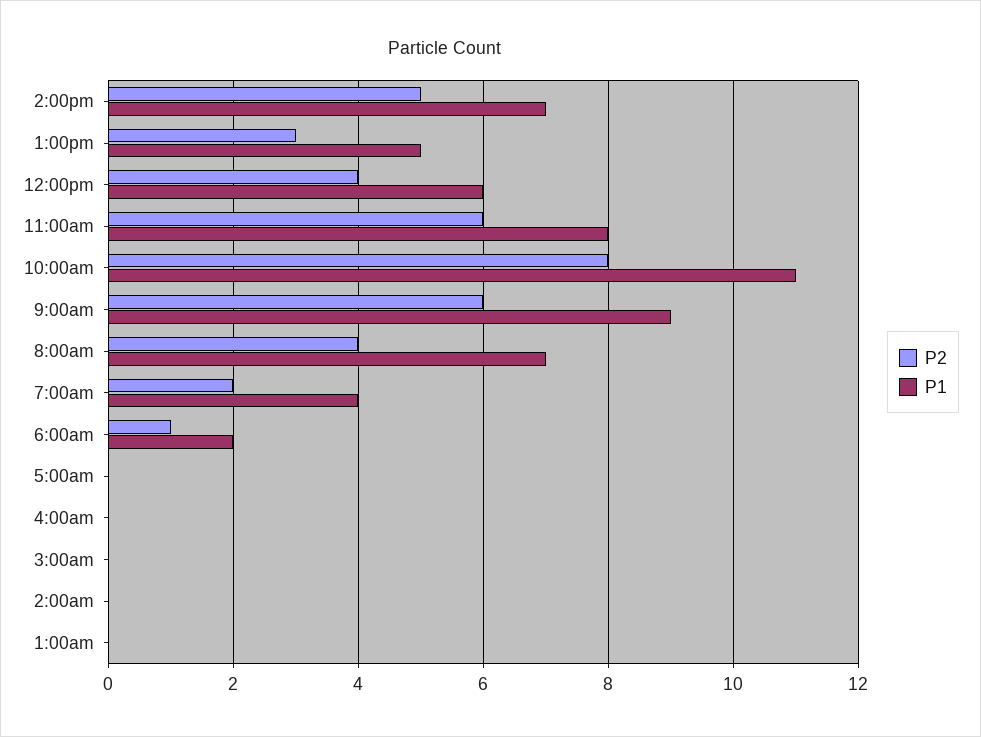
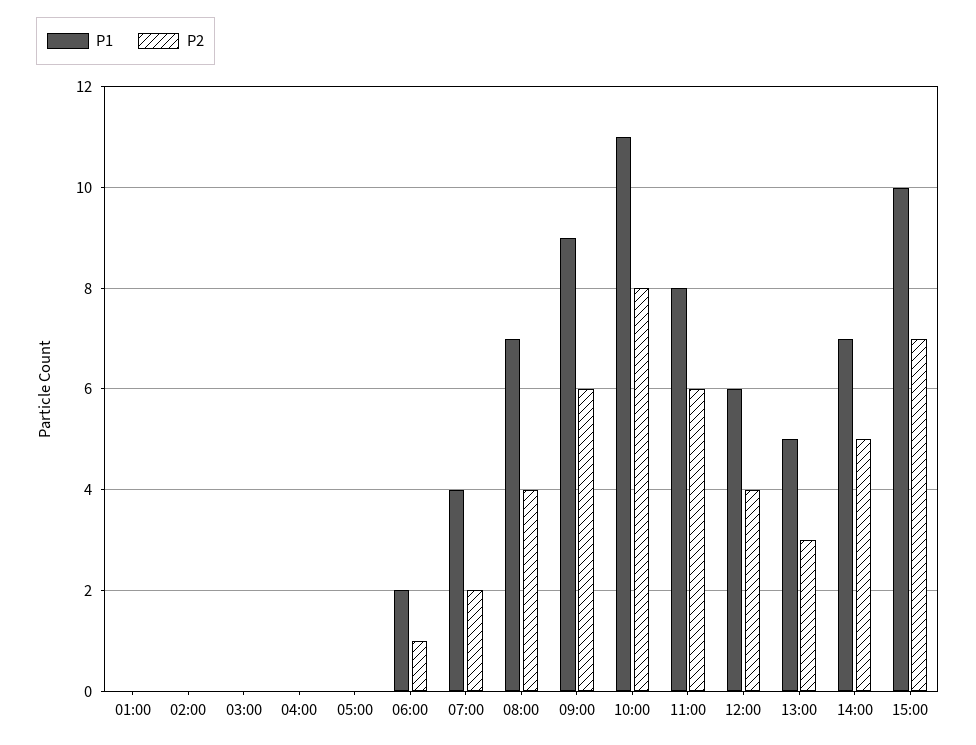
P1, 15:00: none -> 10
P2, 15:00: none -> 7

